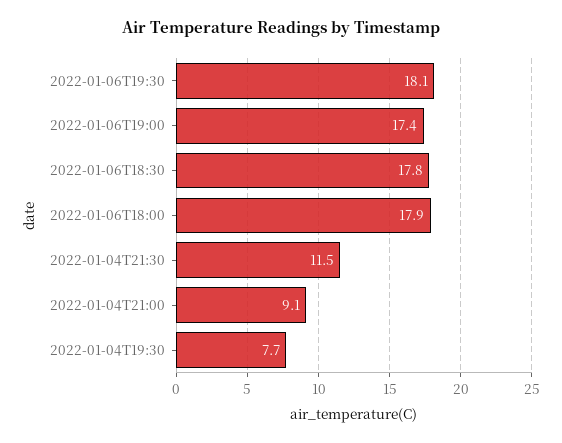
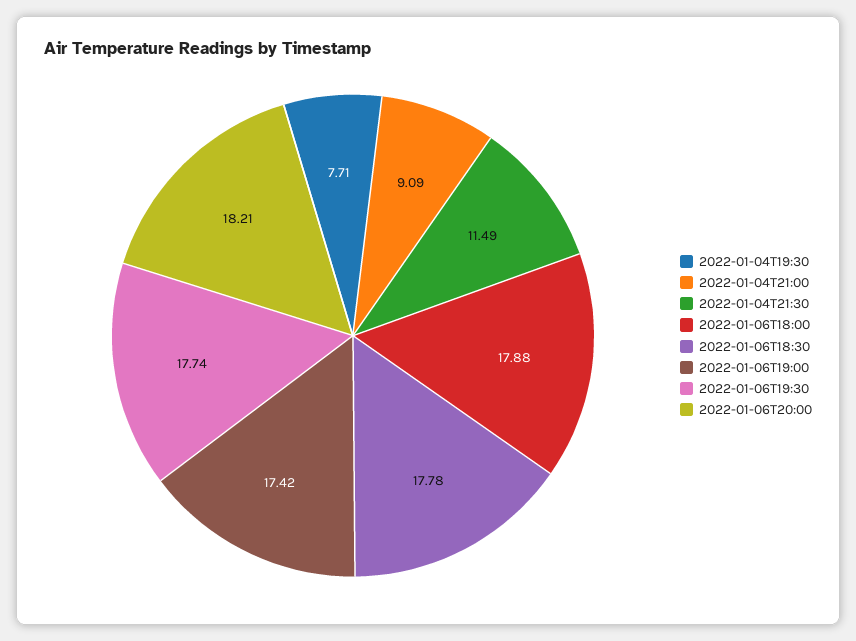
2022-01-06T19:30: 18.1 -> 17.74
2022-01-06T20:00: none -> 18.21

